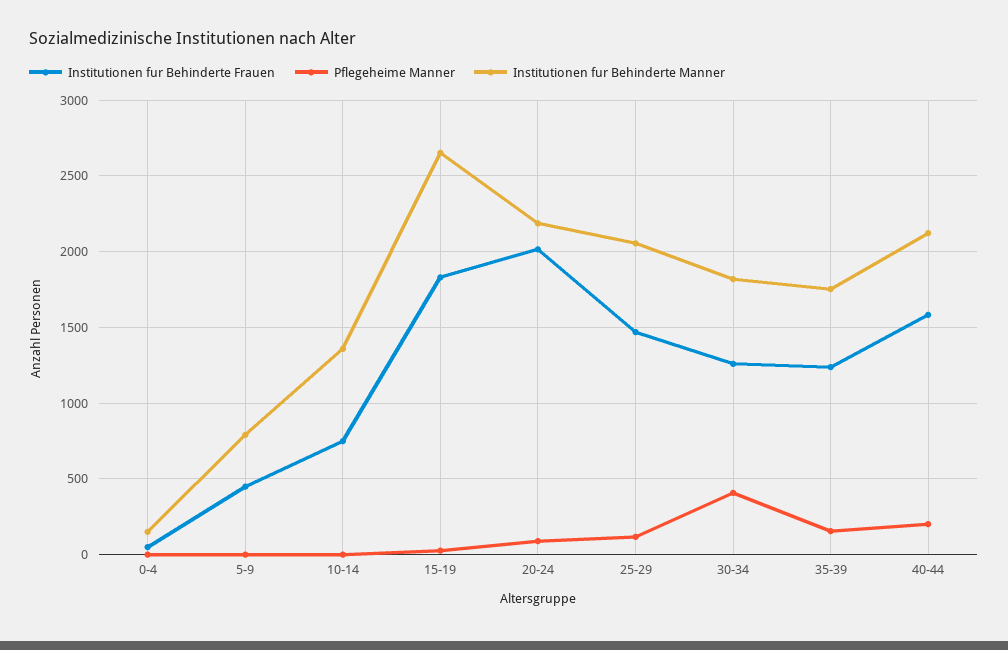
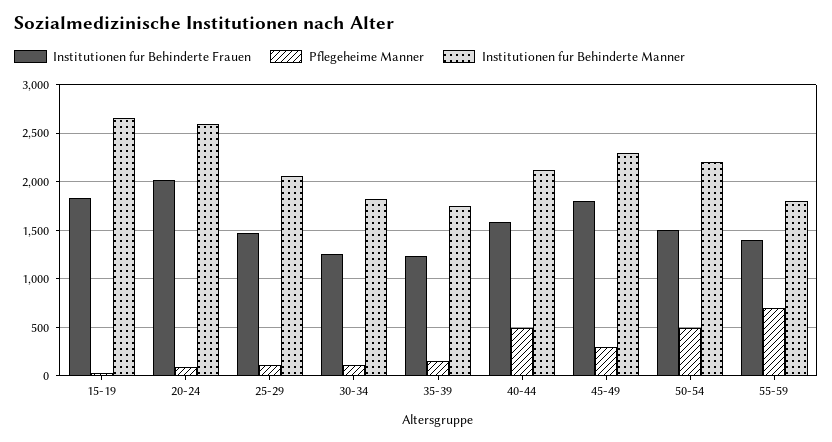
Institutionen fur Behinderte Frauen, 0-4: 50 -> none
Pflegeheime Manner, 0-4: 0 -> none
Institutionen fur Behinderte Manner, 0-4: 150 -> none
Institutionen fur Behinderte Frauen, 5-9: 450 -> none
Pflegeheime Manner, 5-9: 0 -> none
Institutionen fur Behinderte Manner, 5-9: 800 -> none
Institutionen fur Behinderte Frauen, 10-14: 750 -> none
Pflegeheime Manner, 10-14: 0 -> none
Institutionen fur Behinderte Manner, 10-14: 1350 -> none
Institutionen fur Behinderte Manner, 20-24: 2200 -> 2600
Pflegeheime Manner, 30-34: 400 -> 100
Pflegeheime Manner, 40-44: 200 -> 500
Institutionen fur Behinderte Frauen, 45-49: none -> 1800
Pflegeheime Manner, 45-49: none -> 300
Institutionen fur Behinderte Manner, 45-49: none -> 2300
Institutionen fur Behinderte Frauen, 50-54: none -> 1500
Pflegeheime Manner, 50-54: none -> 500
Institutionen fur Behinderte Manner, 50-54: none -> 2200
Institutionen fur Behinderte Frauen, 55-59: none -> 1400
Pflegeheime Manner, 55-59: none -> 700
Institutionen fur Behinderte Manner, 55-59: none -> 1800

